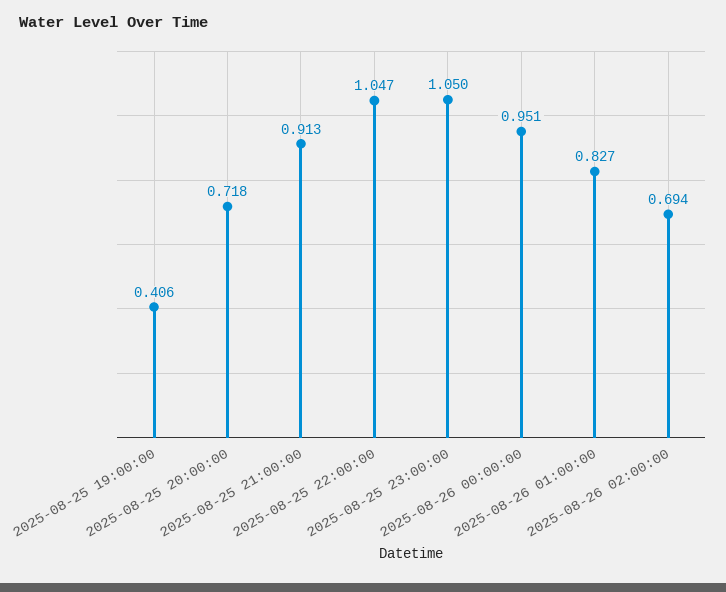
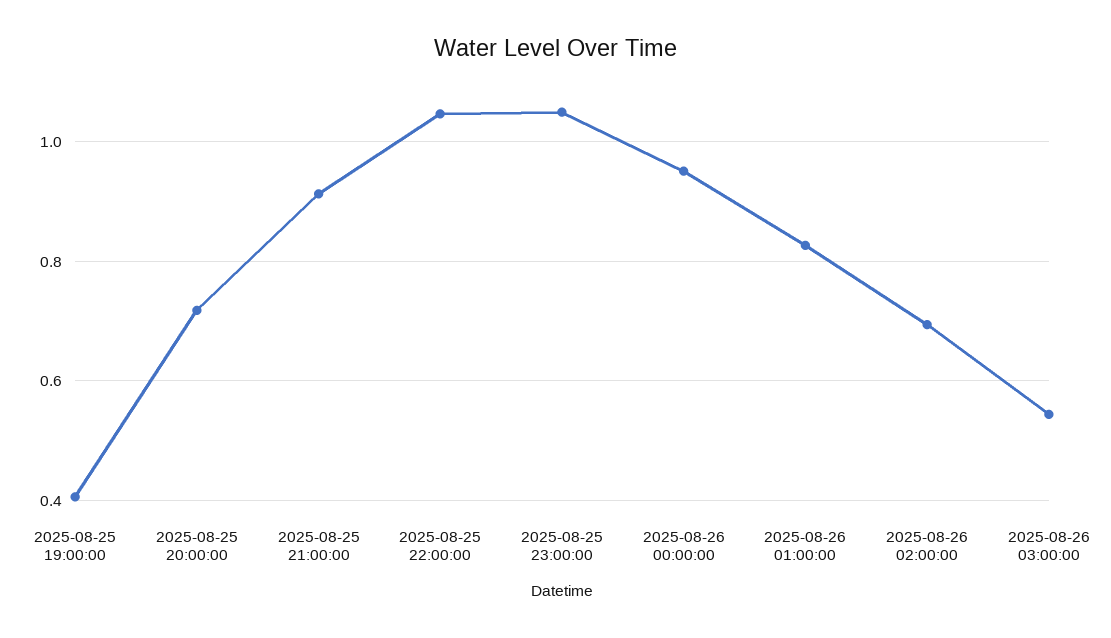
2025-08-26 03:00:00: none -> 0.54

